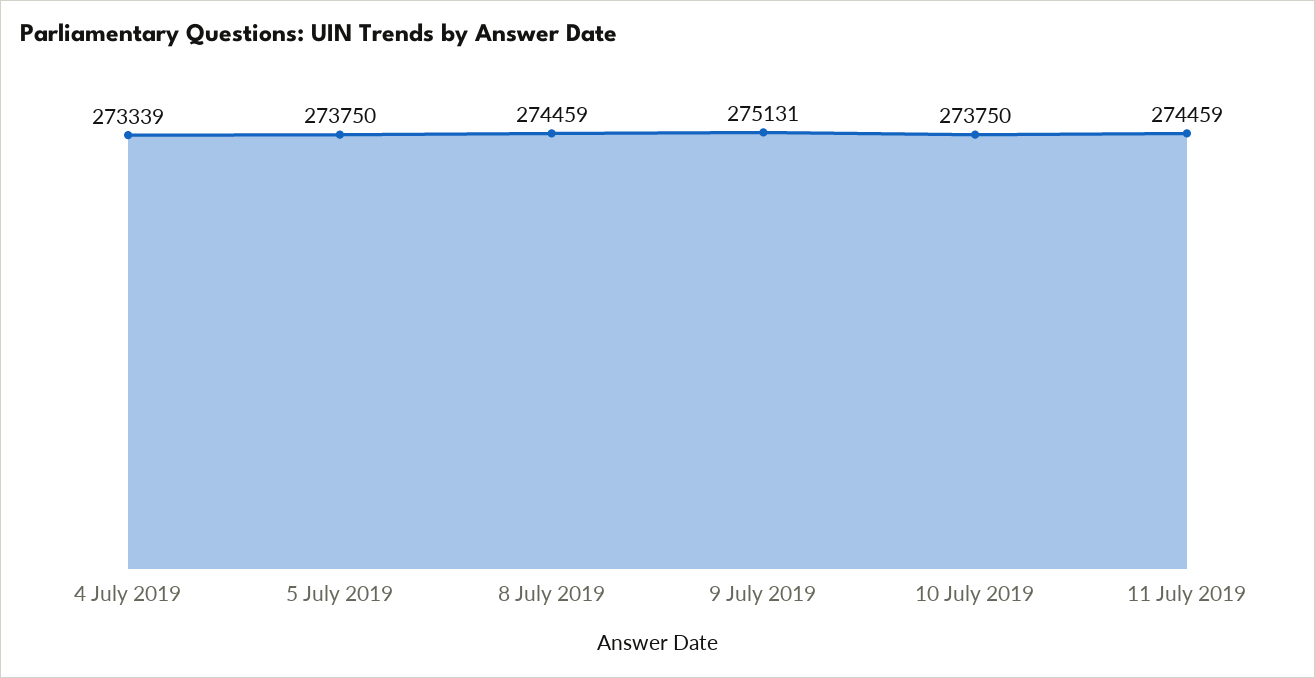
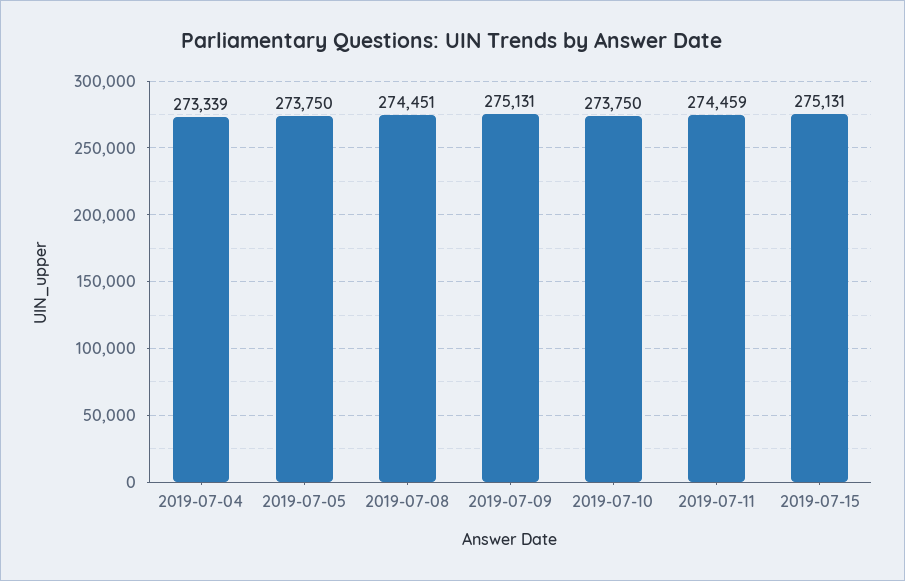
8 July 2019: 274459 -> 274451
2019-07-15: none -> 275131

